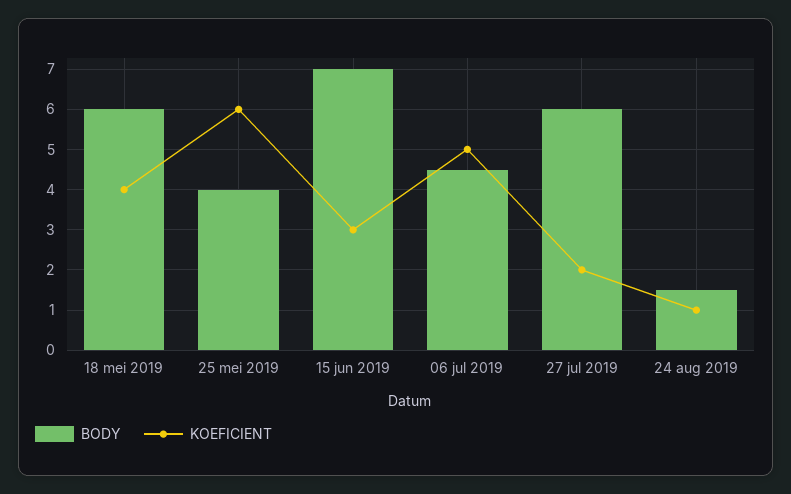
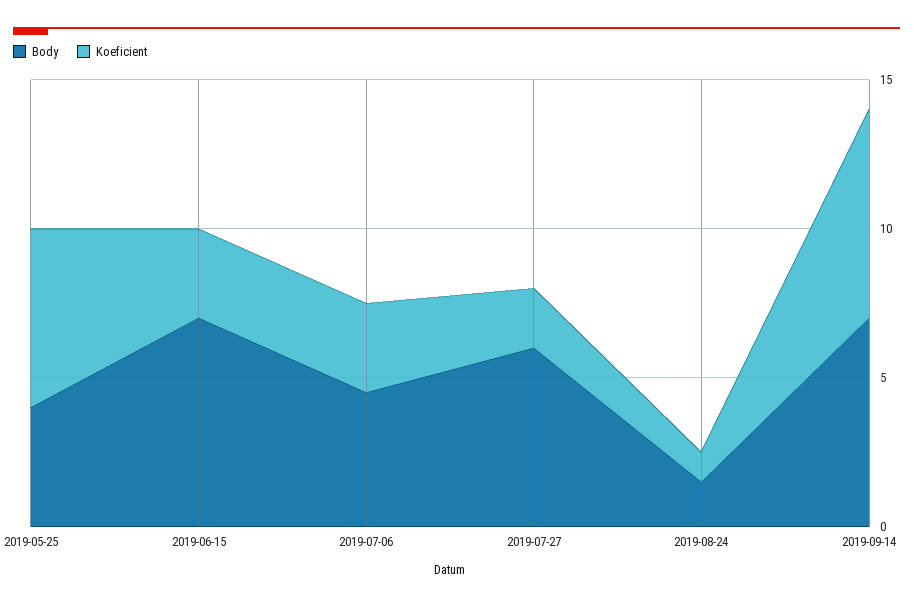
BODY, 18 mei 2019: 6 -> none
KOEFICIENT, 18 mei 2019: 4 -> none
KOEFICIENT, 06 jul 2019: 5 -> 3
BODY, 2019-09-14: none -> 7
KOEFICIENT, 2019-09-14: none -> 7

